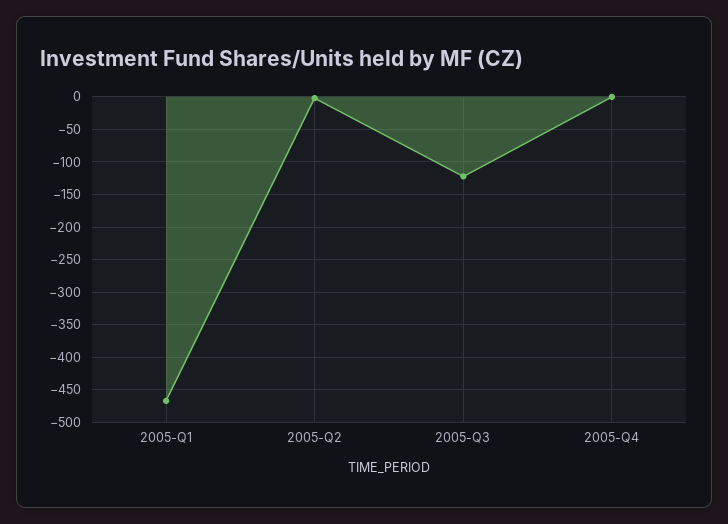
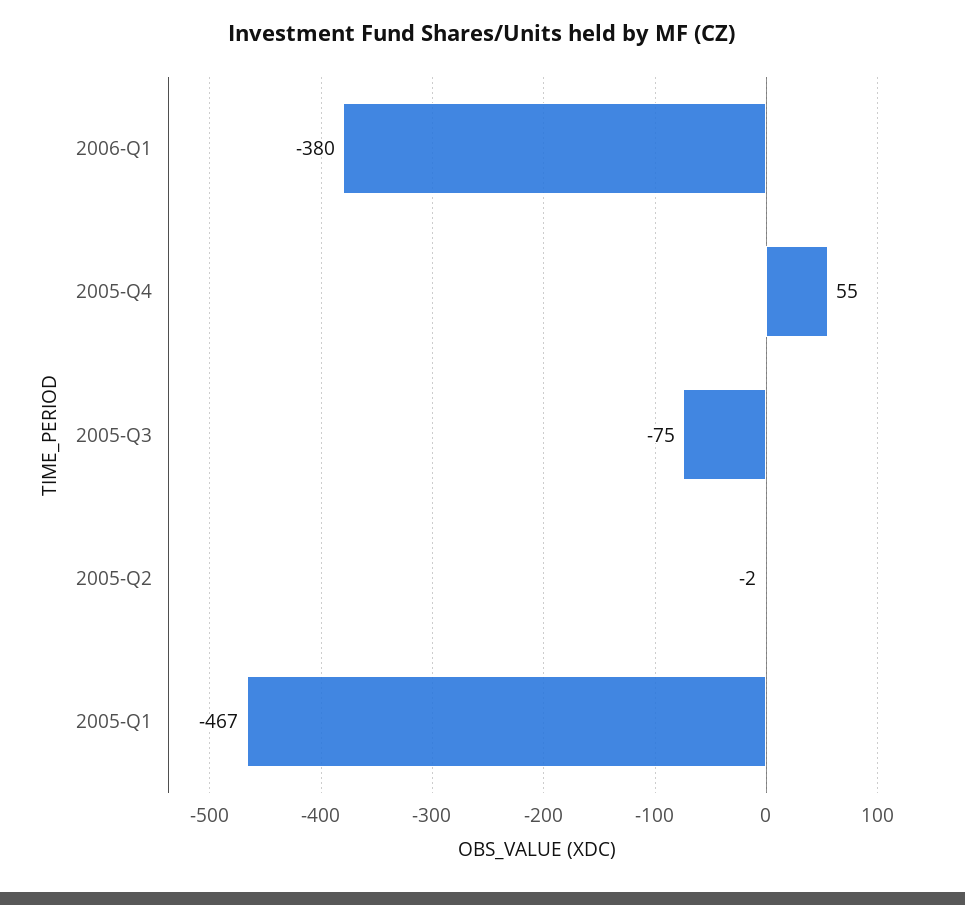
2005-Q3: -120 -> -75
2005-Q4: 0 -> 55
2006-Q1: none -> -380

